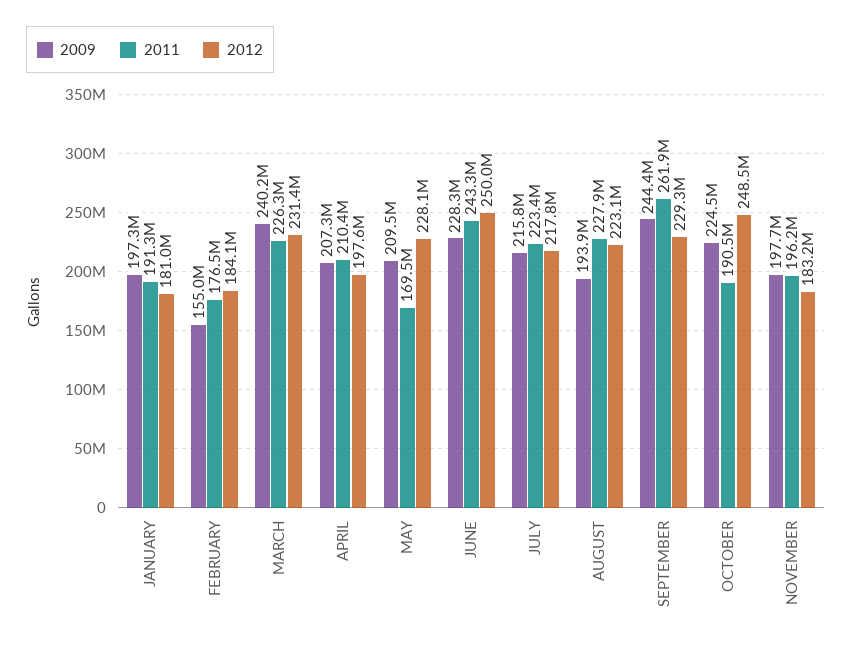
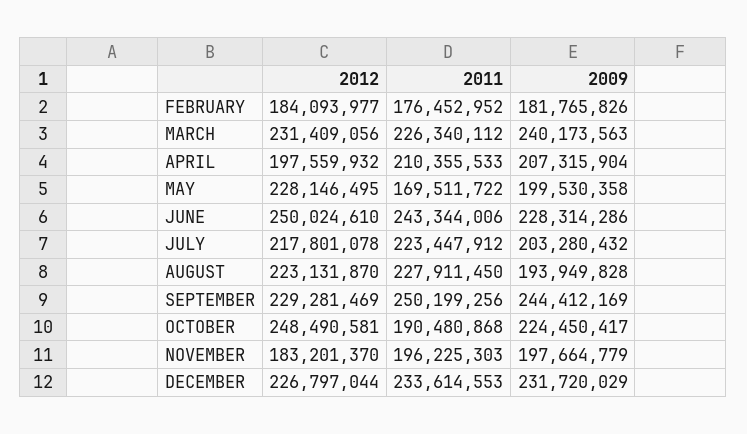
2009, JANUARY: 197300000 -> none
2011, JANUARY: 191300000 -> none
2012, JANUARY: 181000000 -> none
2009, FEBRUARY: 155000000 -> 181765826
2009, MAY: 209500000 -> 199530358
2009, JULY: 215800000 -> 203280432
2011, SEPTEMBER: 261900000 -> 250199256
2012, DECEMBER: none -> 226797044
2011, DECEMBER: none -> 233614553
2009, DECEMBER: none -> 231720029

